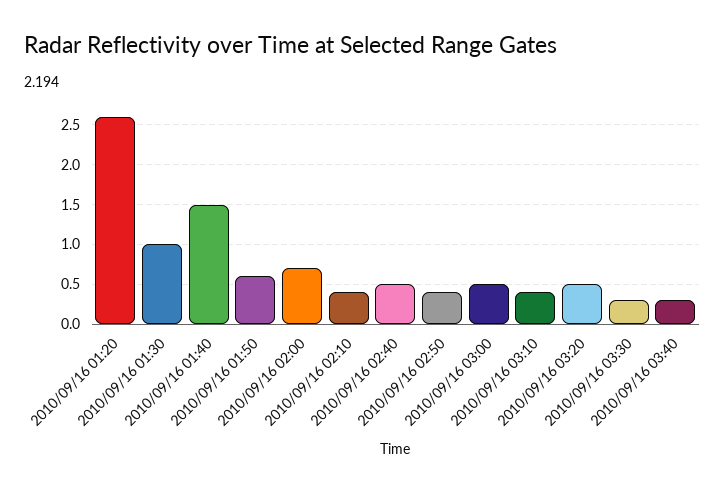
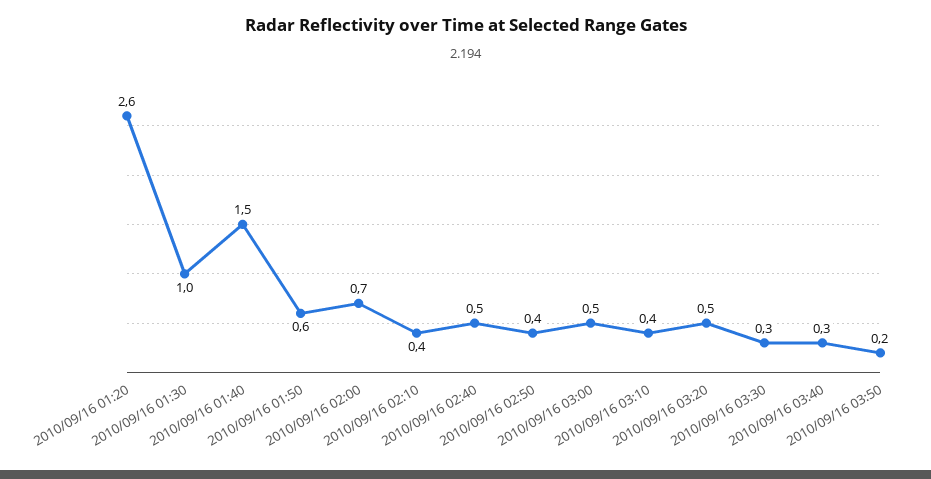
2010/09/16 03:50: none -> 0.2

